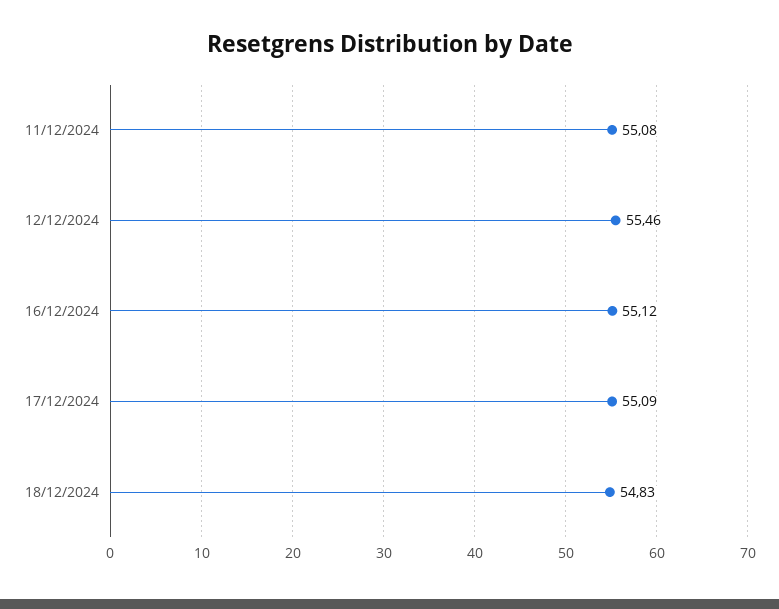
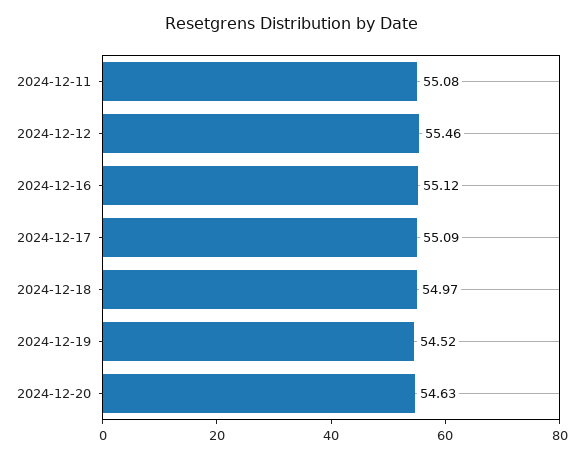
18/12/2024: 54.83 -> 54.97
2024-12-19: none -> 54.52
2024-12-20: none -> 54.63

